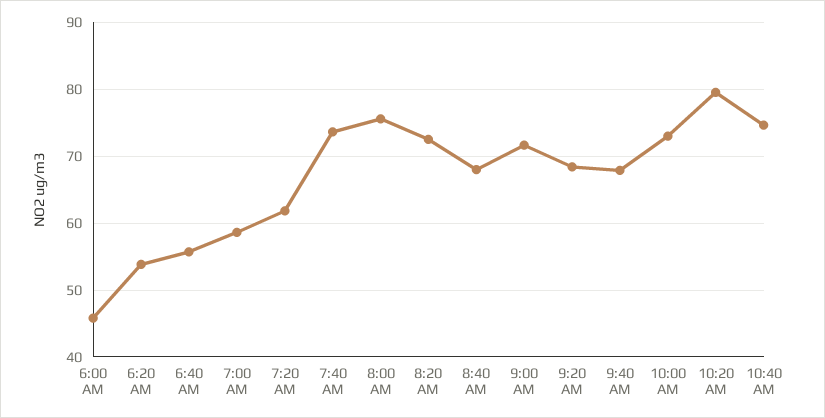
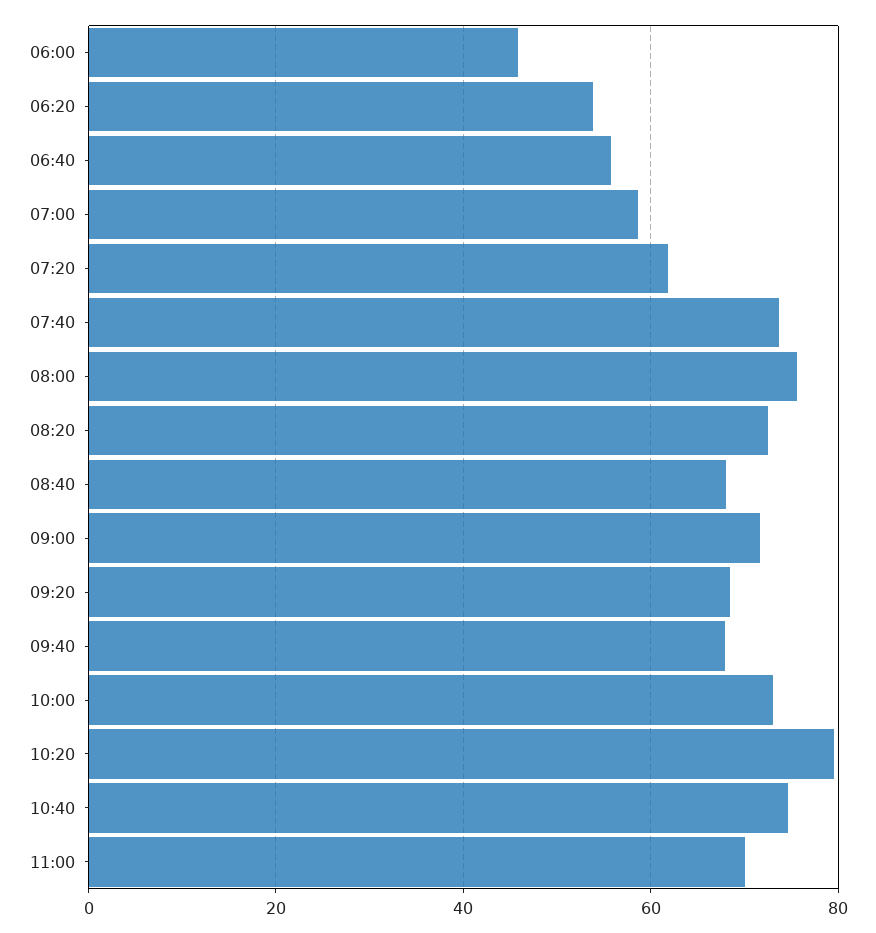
11:00: none -> 70

